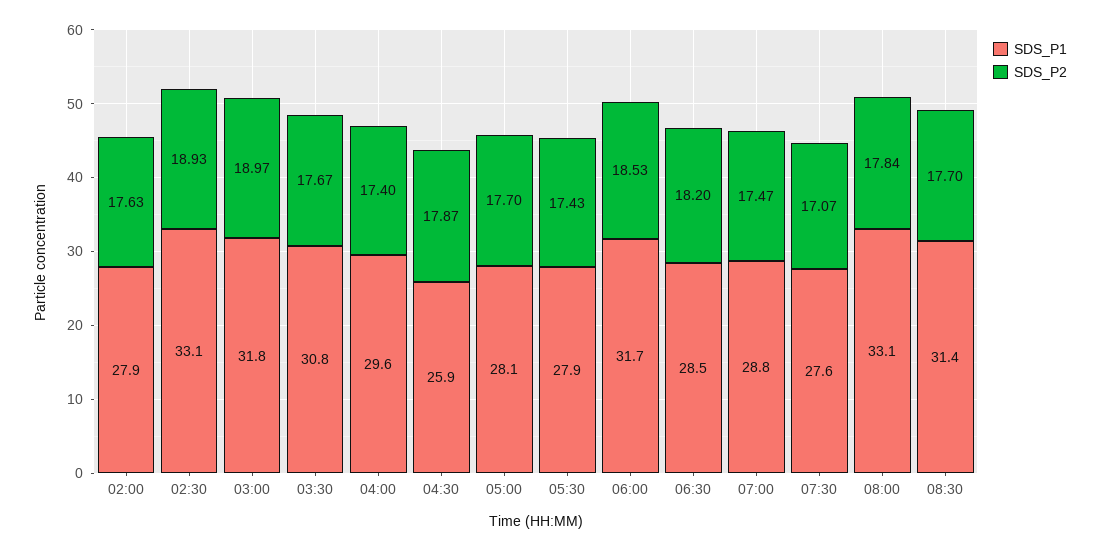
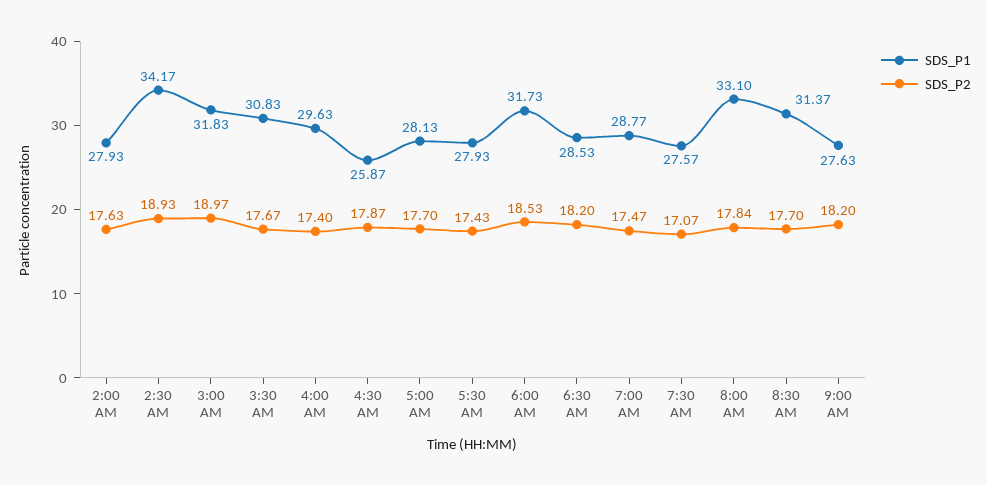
SDS_P1, 02:30: 33.1 -> 34.17
SDS_P1, 9:00 AM: none -> 27.63
SDS_P2, 9:00 AM: none -> 18.2

